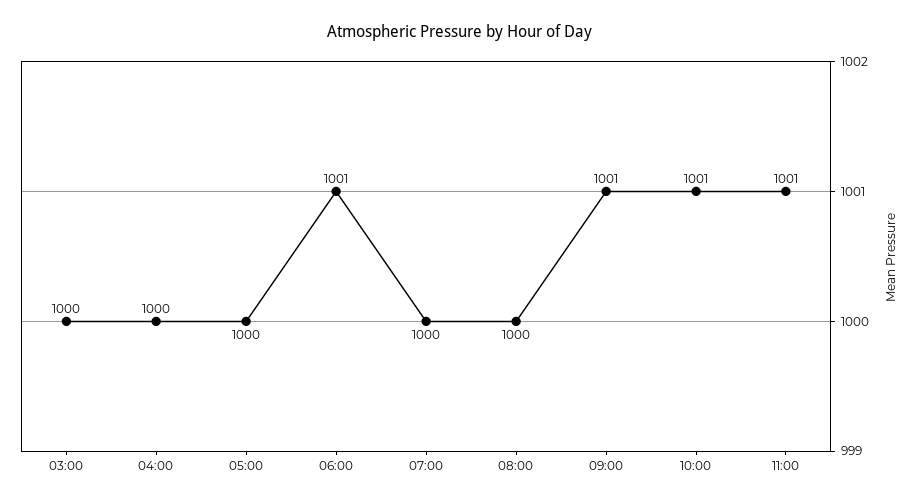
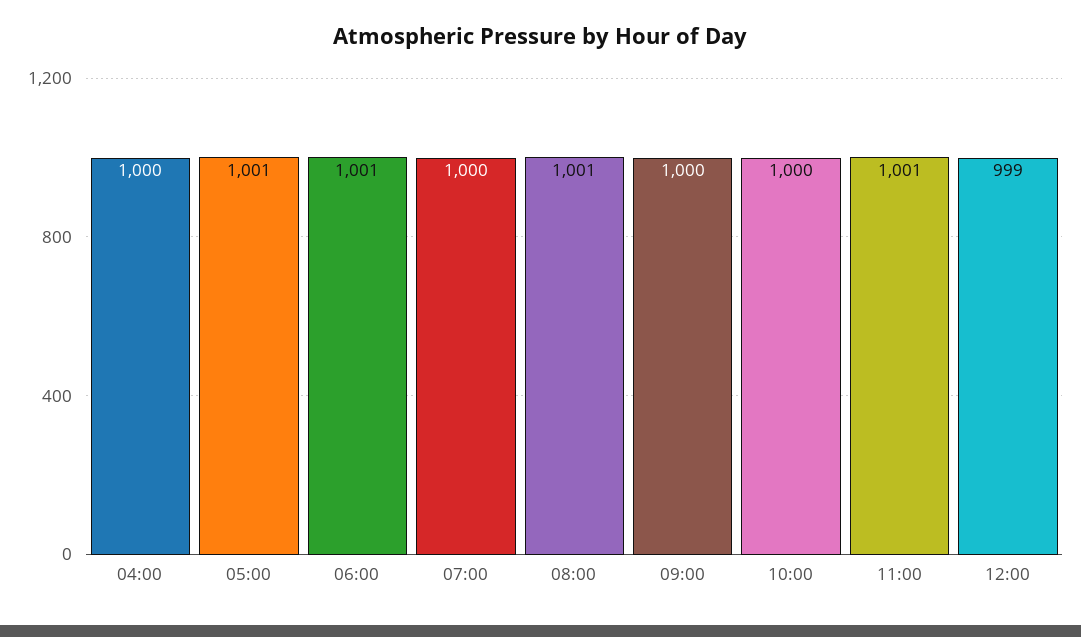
03:00: 1000 -> none
05:00: 1000 -> 1001
08:00: 1000 -> 1001
09:00: 1001 -> 1000
10:00: 1001 -> 1000
12:00: none -> 999

